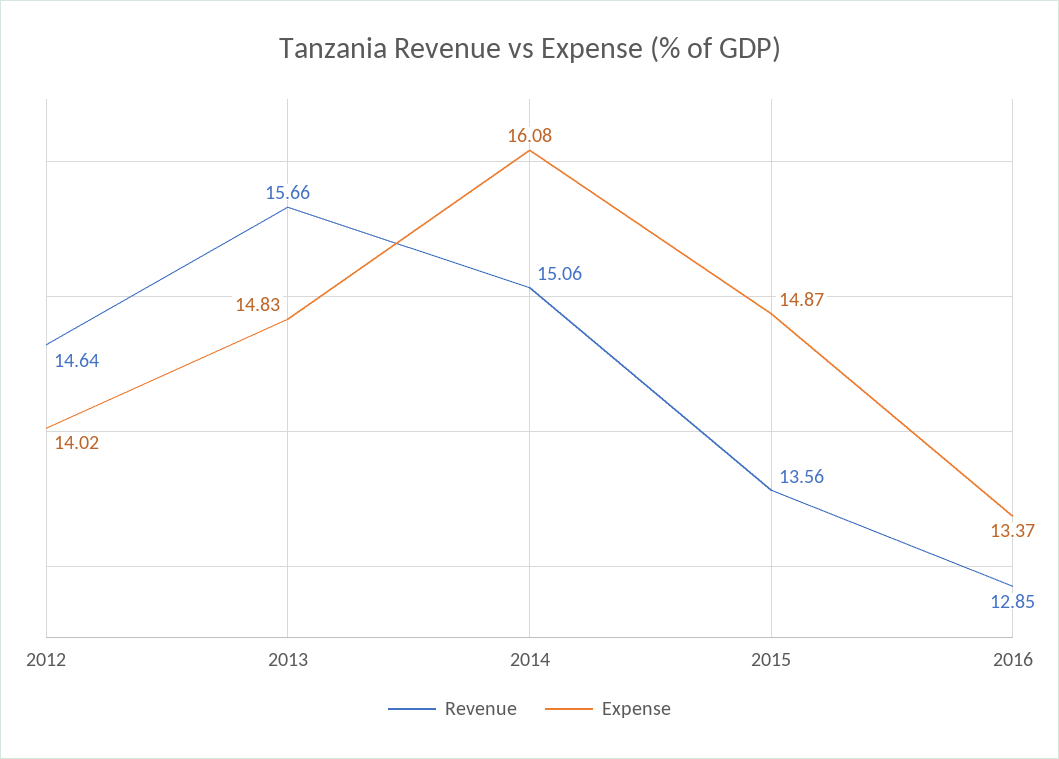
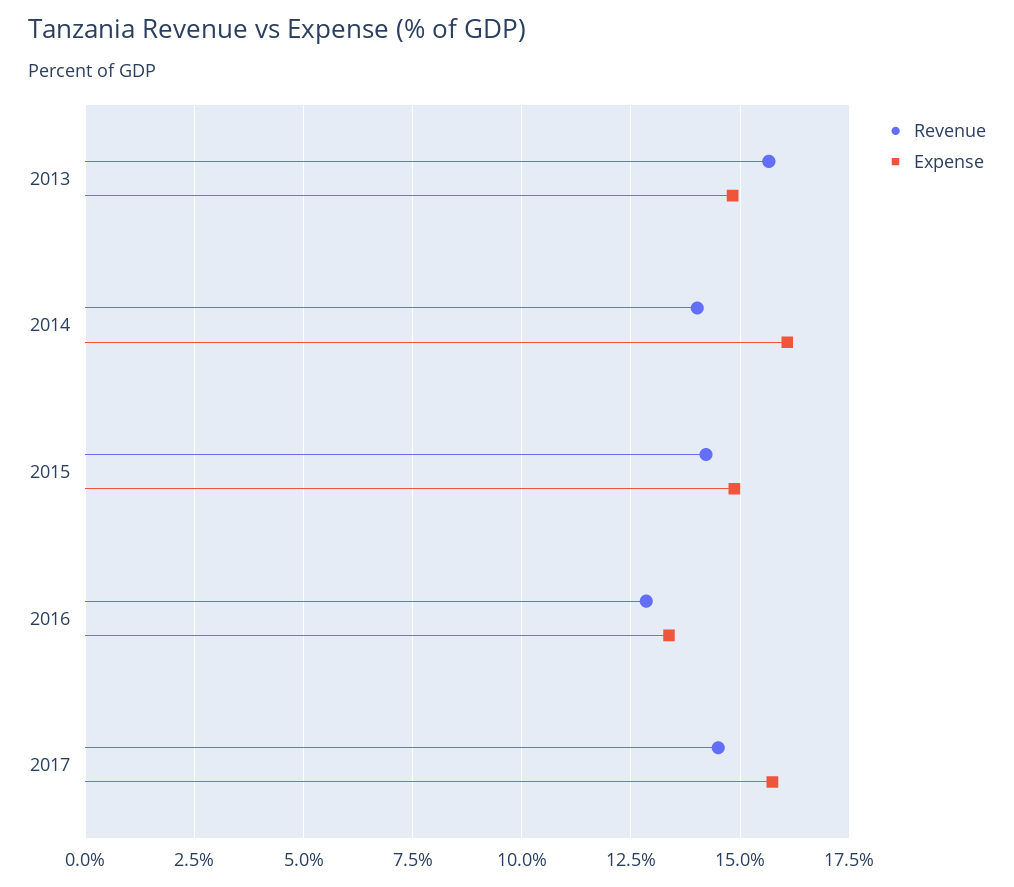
Revenue, 2012: 14.64 -> none
Expense, 2012: 14.02 -> none
Revenue, 2014: 15.06 -> 14
Revenue, 2015: 13.56 -> 14.25
Revenue, 2017: none -> 14.5
Expense, 2017: none -> 15.75

